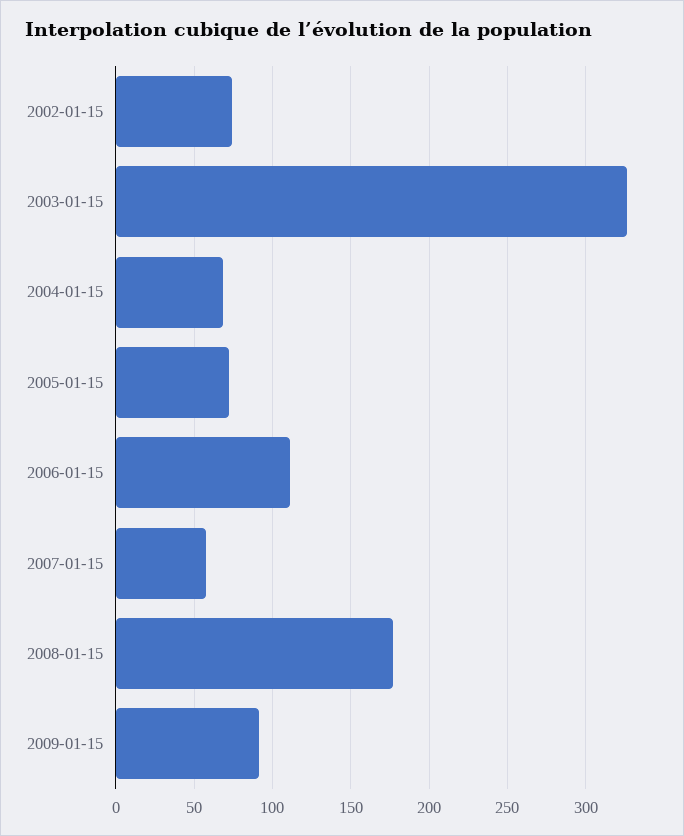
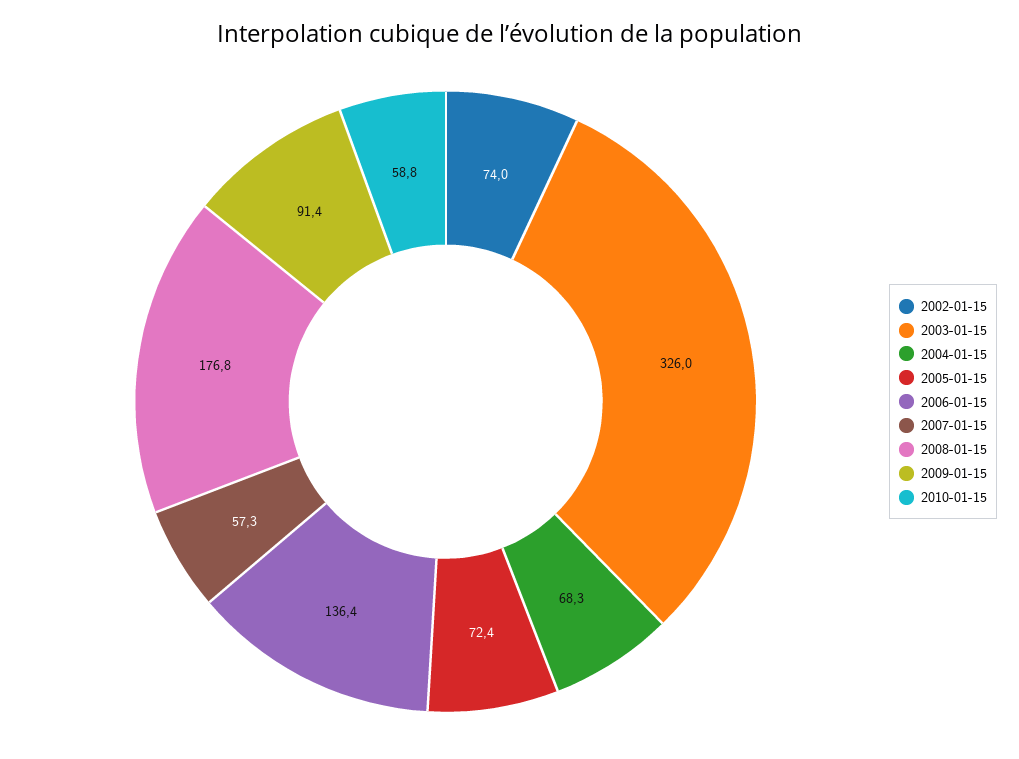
2006-01-15: 110 -> 136.4
2010-01-15: none -> 58.8

